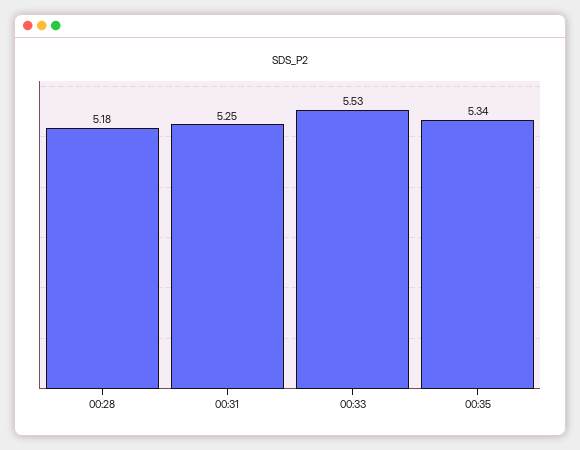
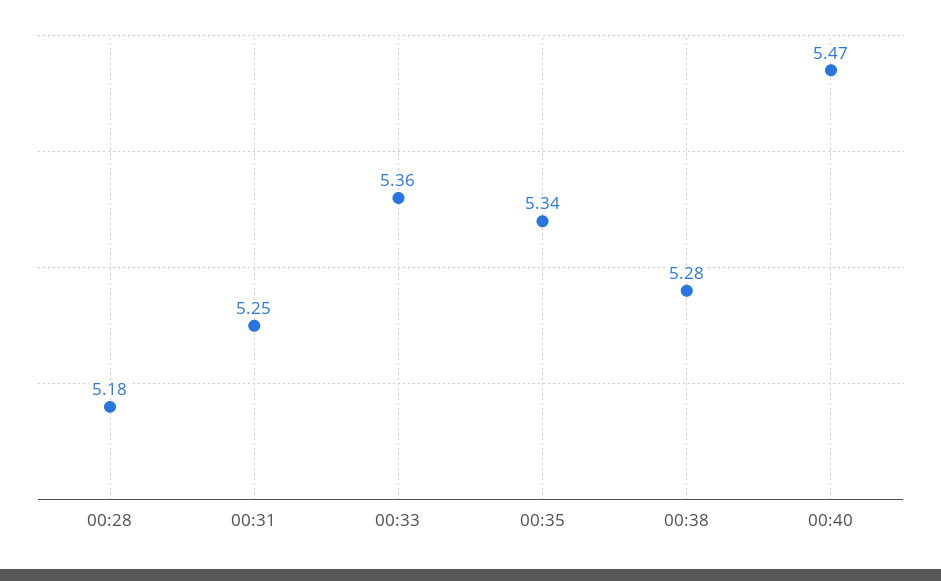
00:33: 5.53 -> 5.36
00:38: none -> 5.28
00:40: none -> 5.47

